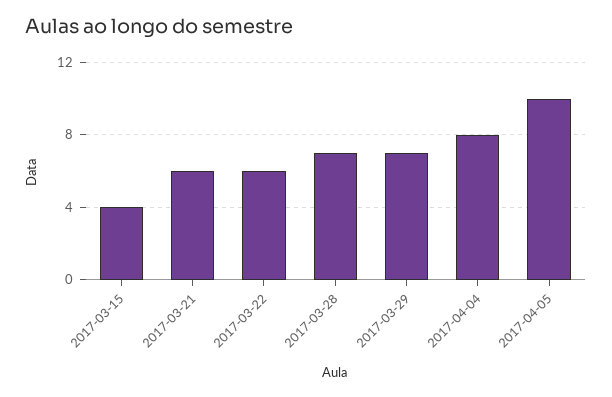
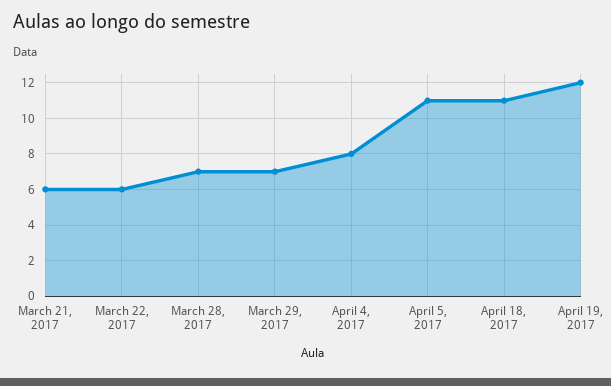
2017-03-15: 4 -> none
2017-04-05: 10 -> 11
April 18, 2017: none -> 11
April 19, 2017: none -> 12

